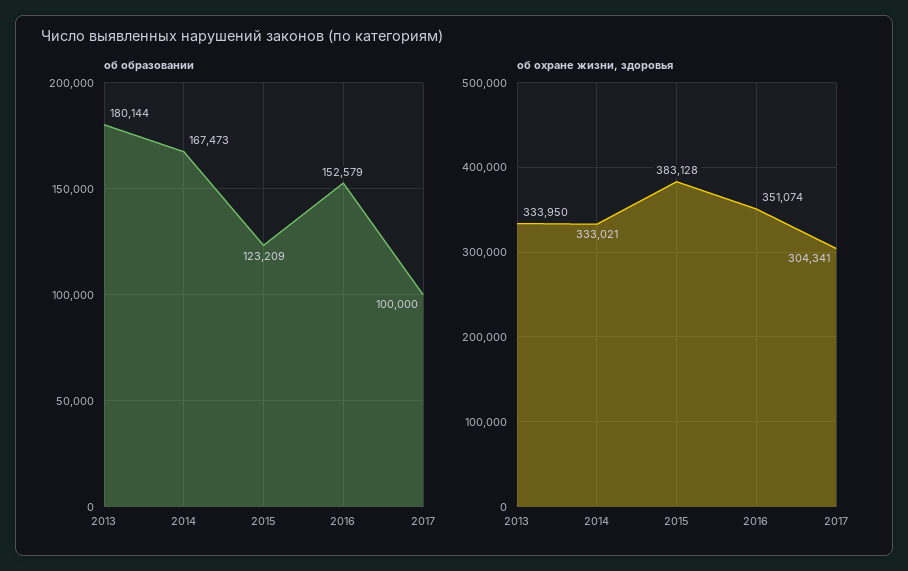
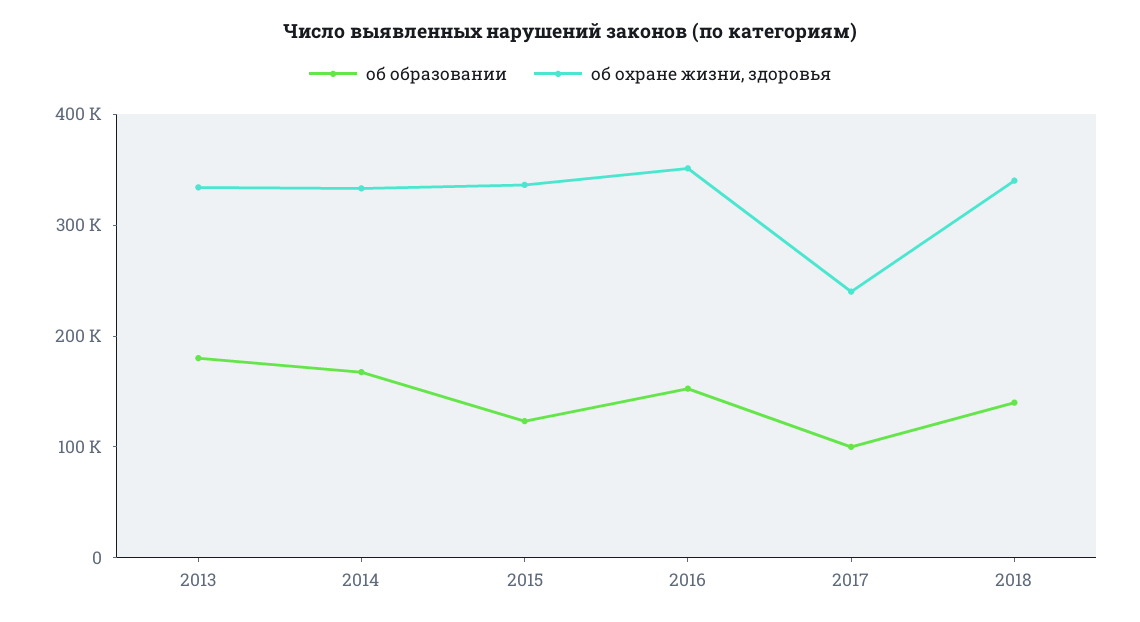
об охране жизни, здоровья, 2015: 383128 -> 340000
об охране жизни, здоровья, 2017: 304341 -> 240000
об образовании, 2018: none -> 140000
об охране жизни, здоровья, 2018: none -> 340000

